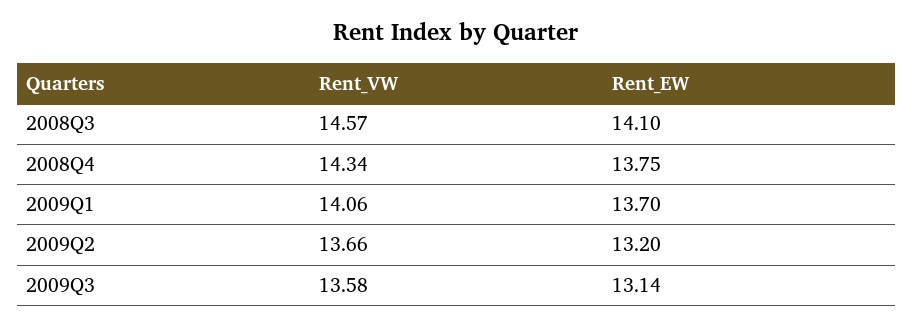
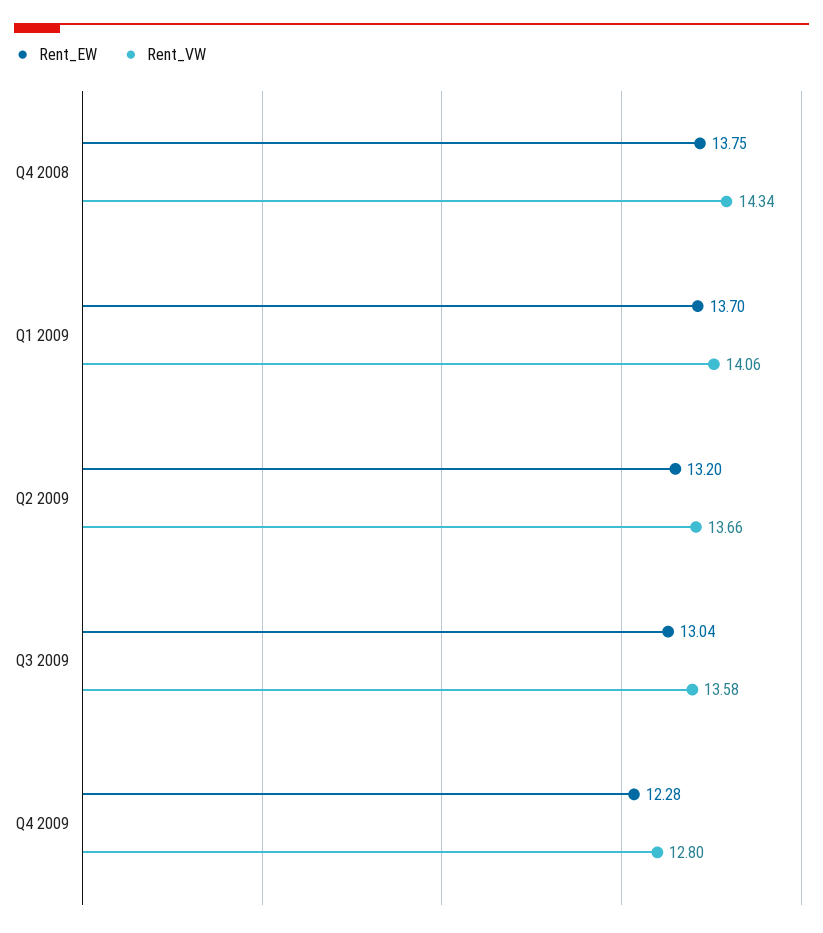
Rent_VW, 2008Q3: 14.57 -> none
Rent_EW, 2008Q3: 14.1 -> none
Rent_EW, 2009Q3: 13.14 -> 13.04
Rent_EW, Q4 2009: none -> 12.28
Rent_VW, Q4 2009: none -> 12.8

